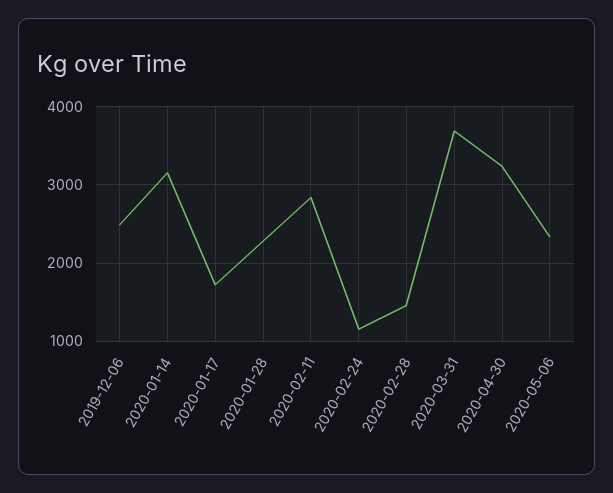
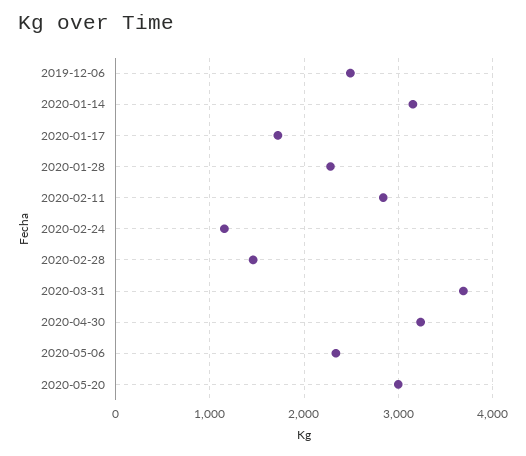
2020-05-20: none -> 3000

